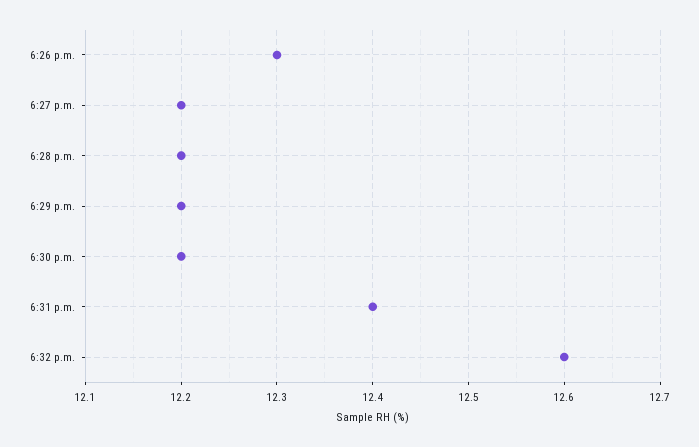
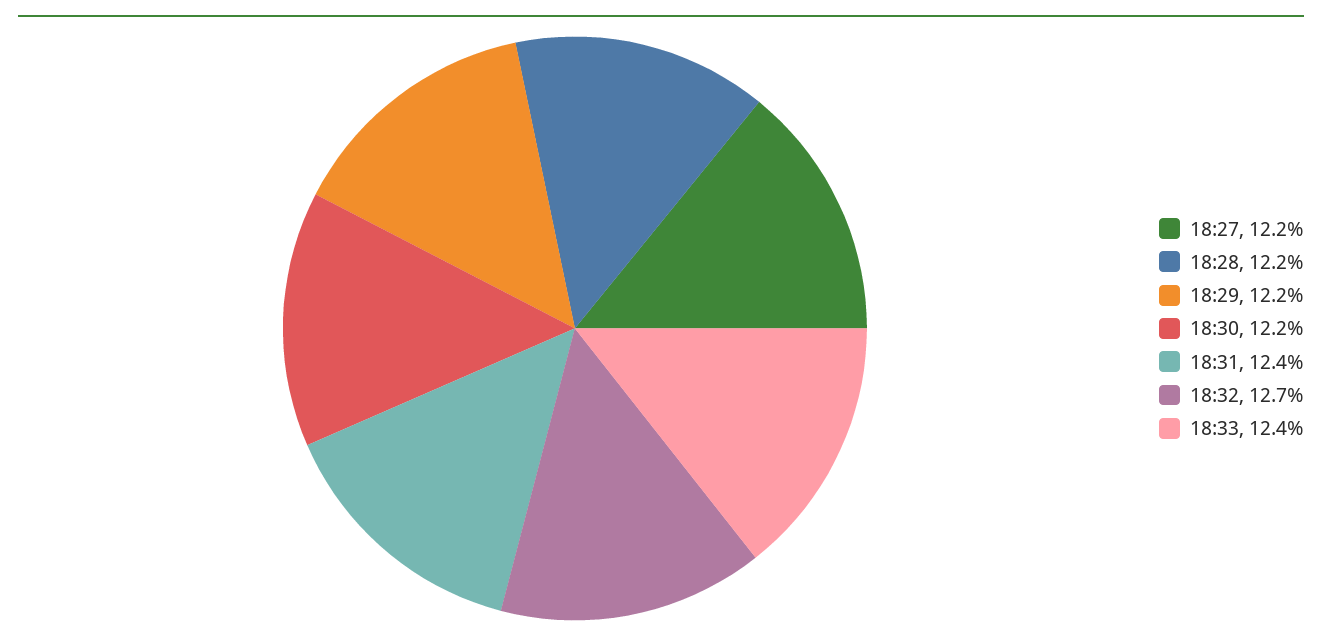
6:26 p.m.: 12.3 -> none
6:32 p.m.: 12.6 -> 12.7
18:33: none -> 12.4

